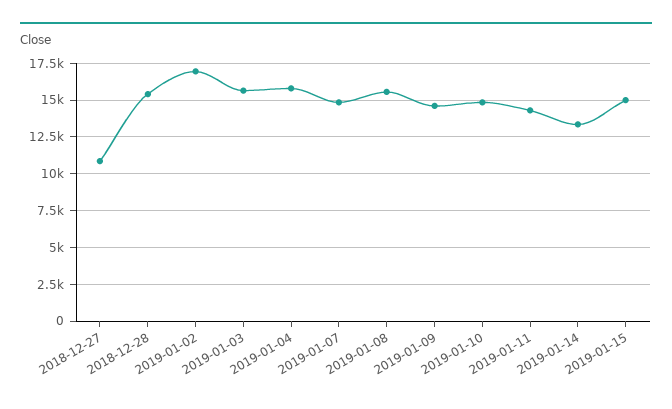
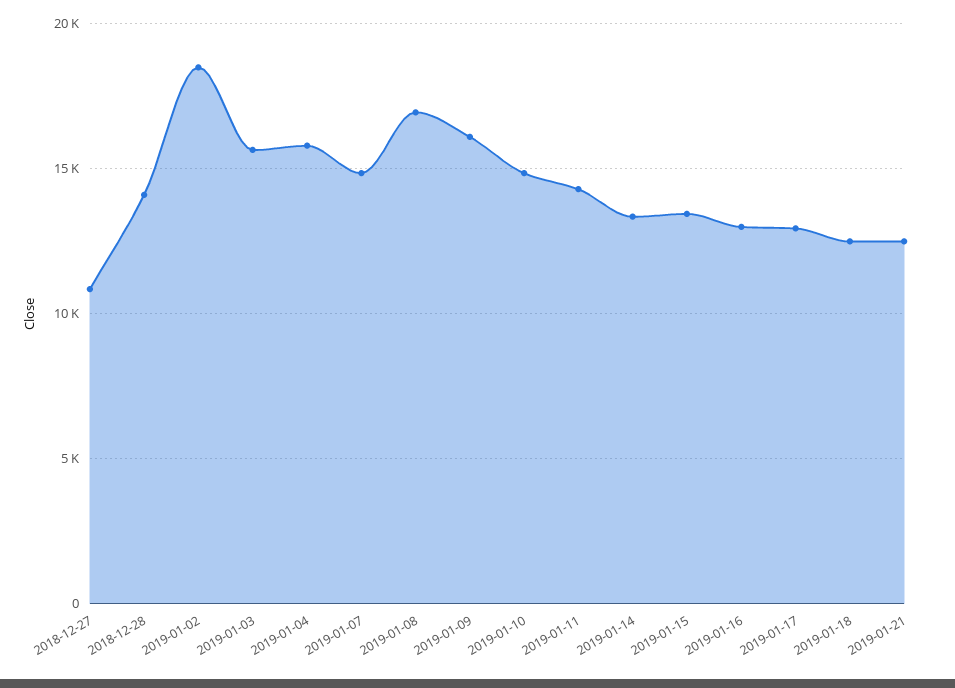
2018-12-28: 15500 -> 14000
2019-01-02: 17000 -> 18500
2019-01-08: 15500 -> 17000
2019-01-09: 14500 -> 16000
2019-01-15: 15000 -> 13500
2019-01-16: none -> 13000
2019-01-17: none -> 13000
2019-01-18: none -> 12500
2019-01-21: none -> 12500

